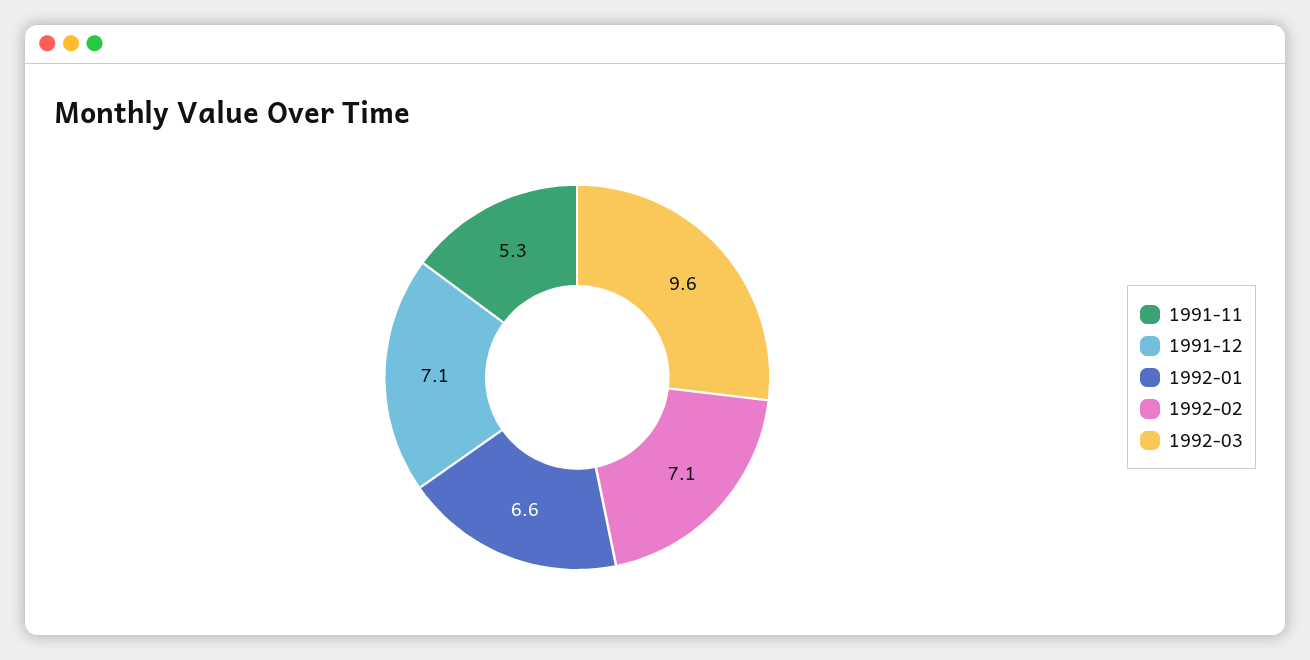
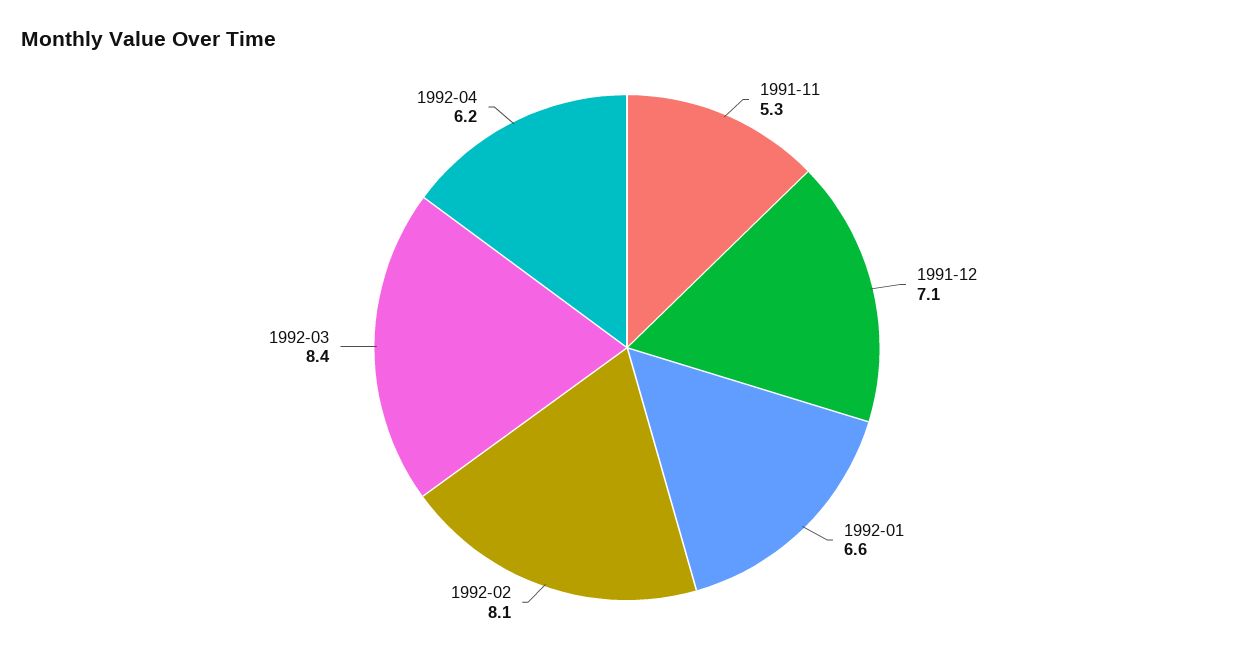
1992-02: 7.1 -> 8.1
1992-03: 9.6 -> 8.4
1992-04: none -> 6.2

